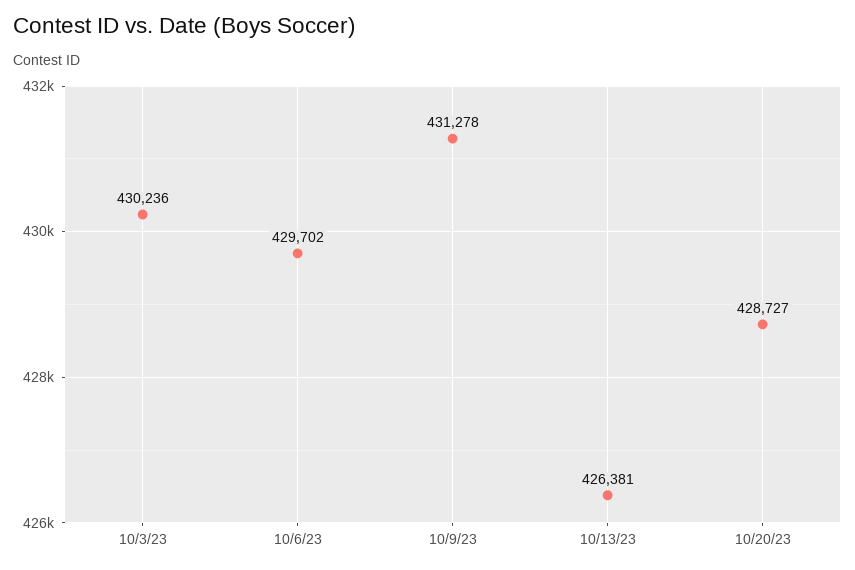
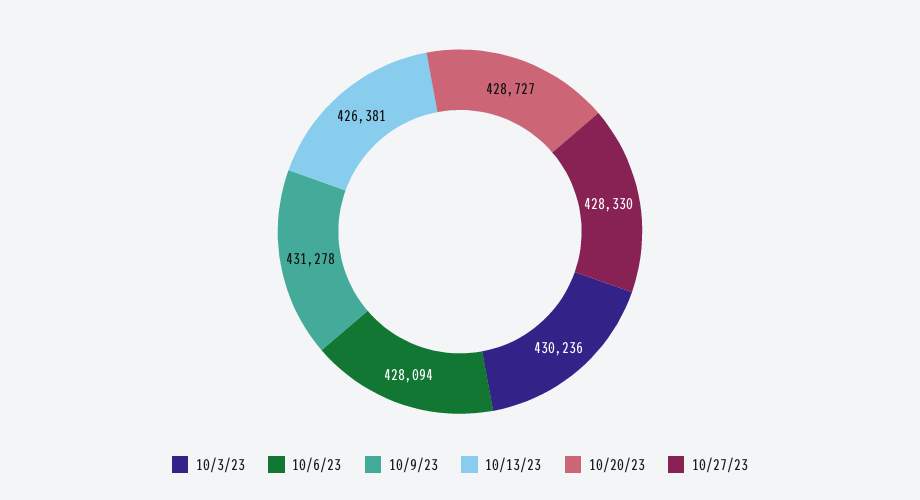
10/6/23: 429702 -> 428094
10/27/23: none -> 428330

